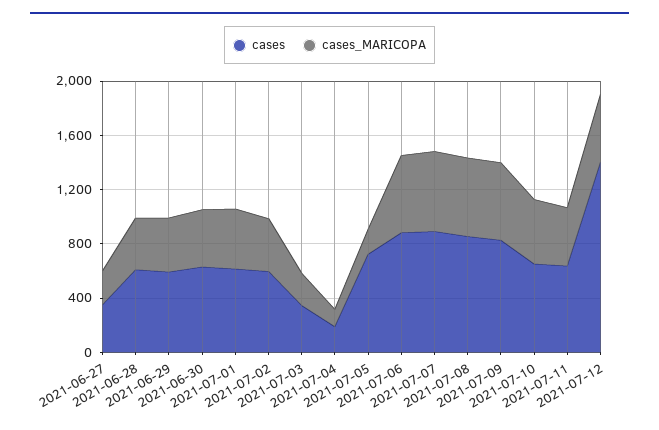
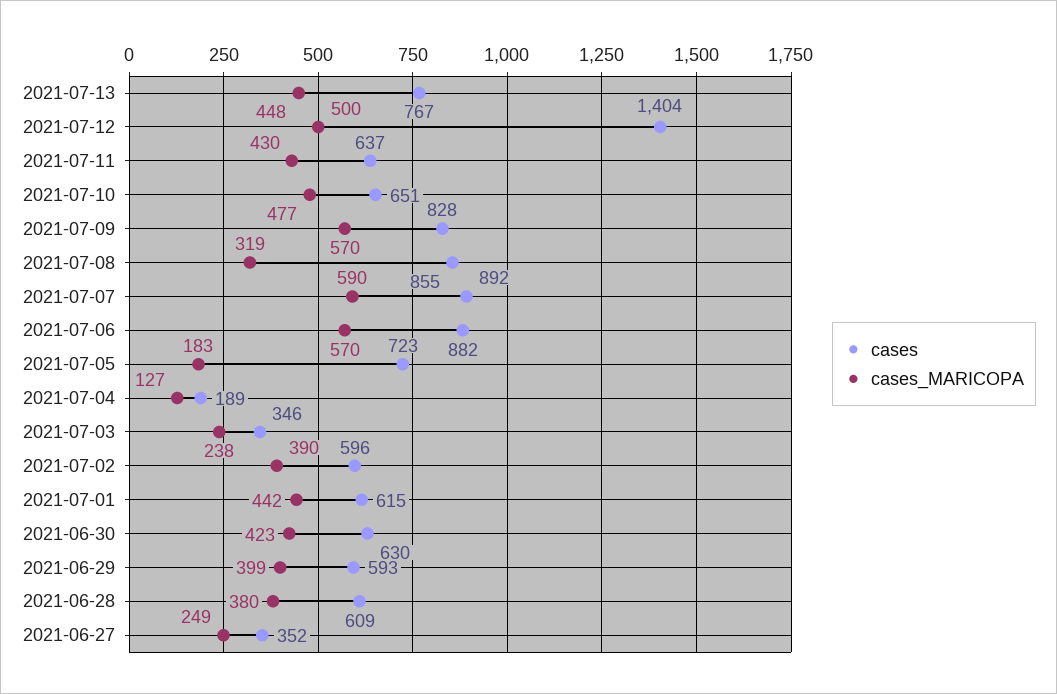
cases_MARICOPA, 2021-07-08: 600 -> 319
cases, 2021-07-13: none -> 767
cases_MARICOPA, 2021-07-13: none -> 448

